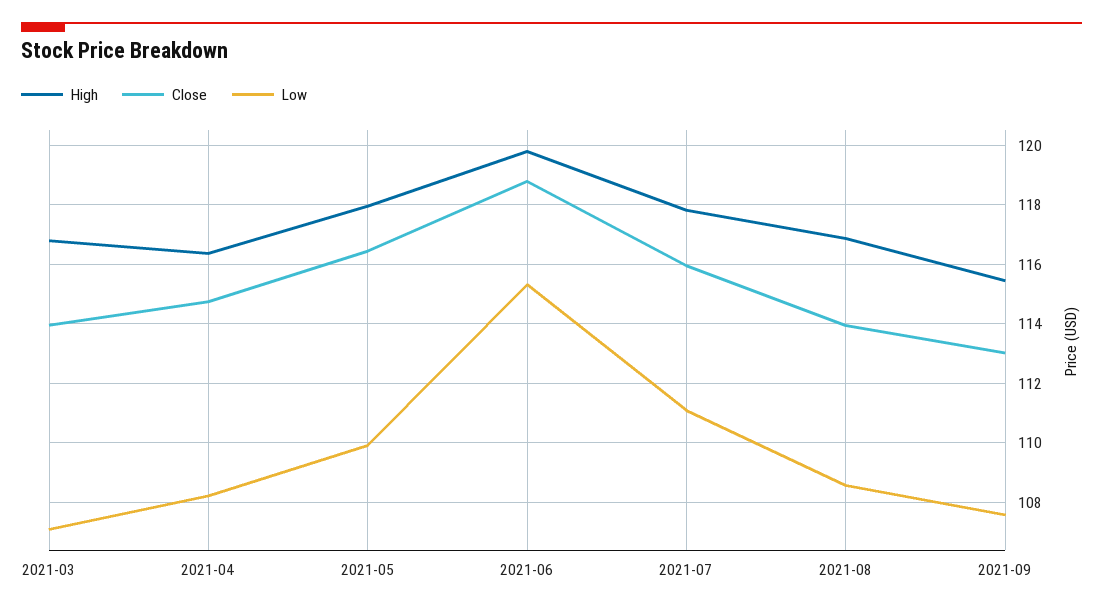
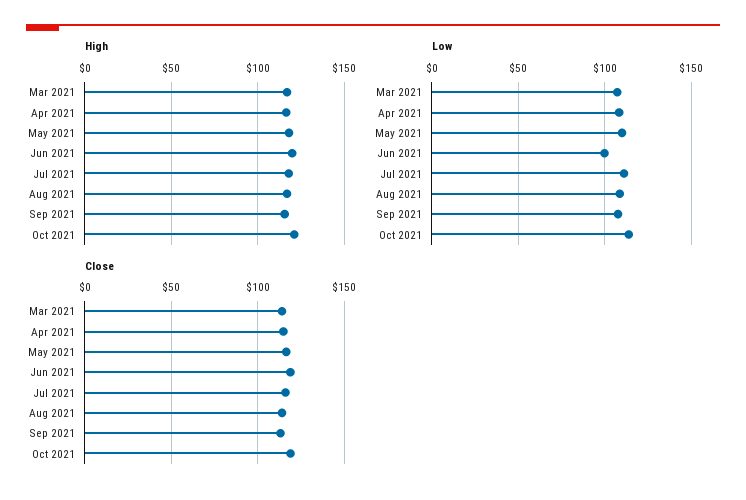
Low, 2021-06: 115.25 -> 100
High, Oct 2021: none -> 120
Low, Oct 2021: none -> 115
Close, Oct 2021: none -> 120

